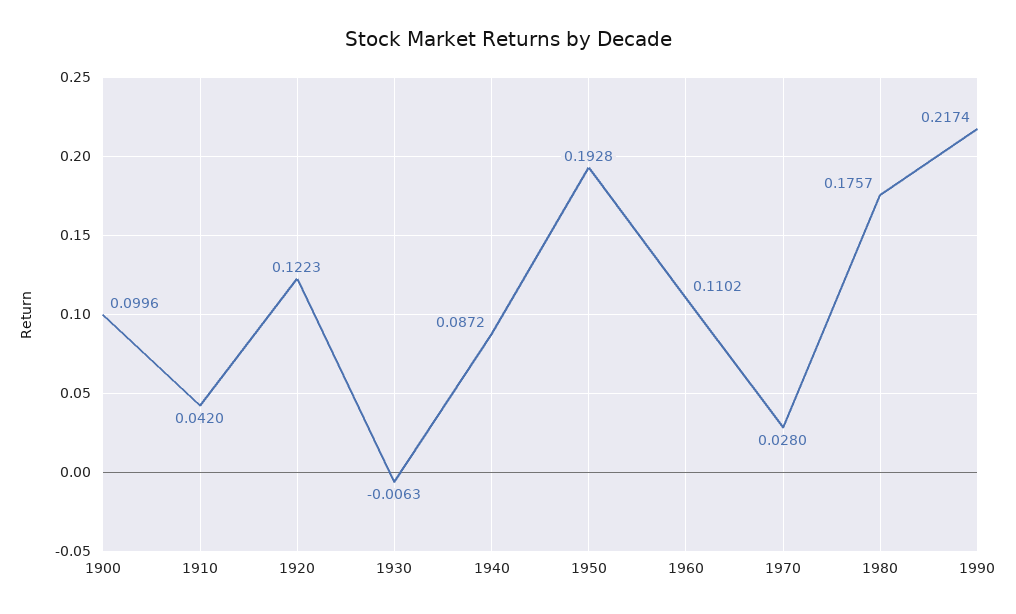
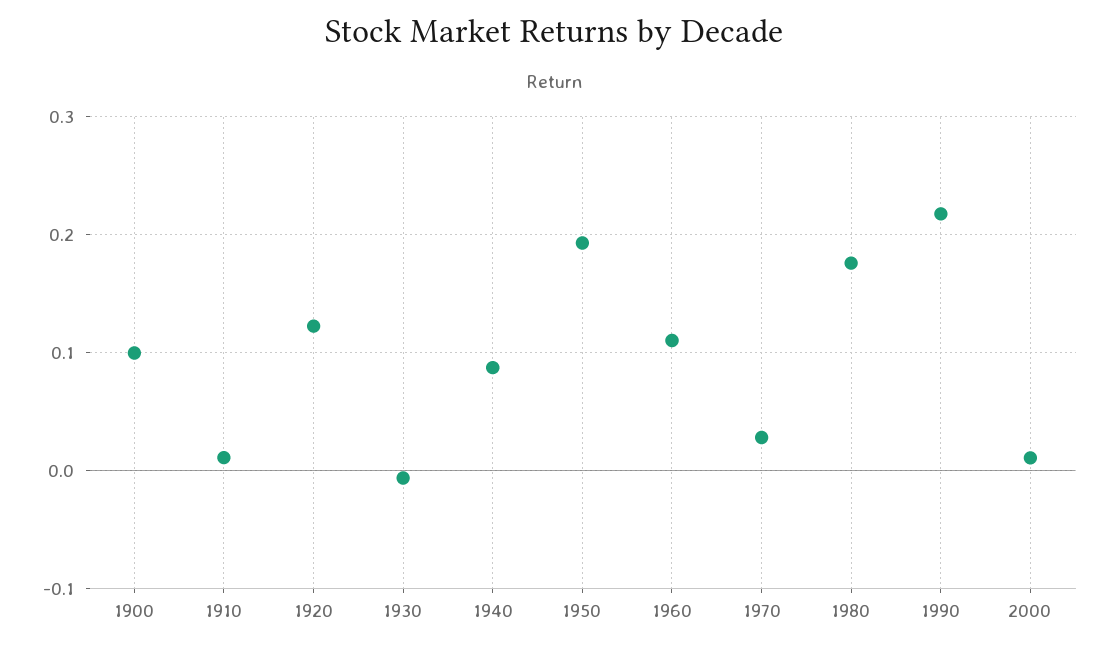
1910: 0.042 -> 0.01
2000: none -> 0.01

